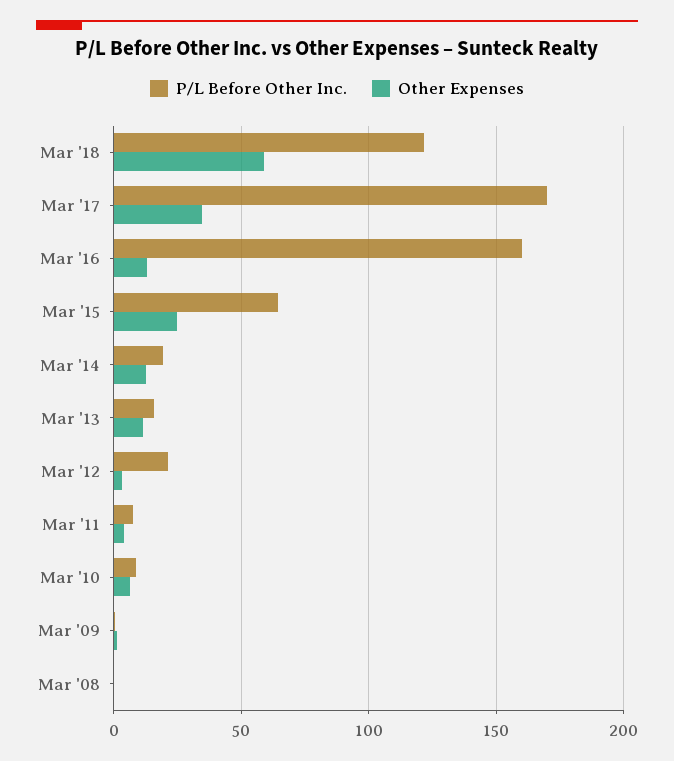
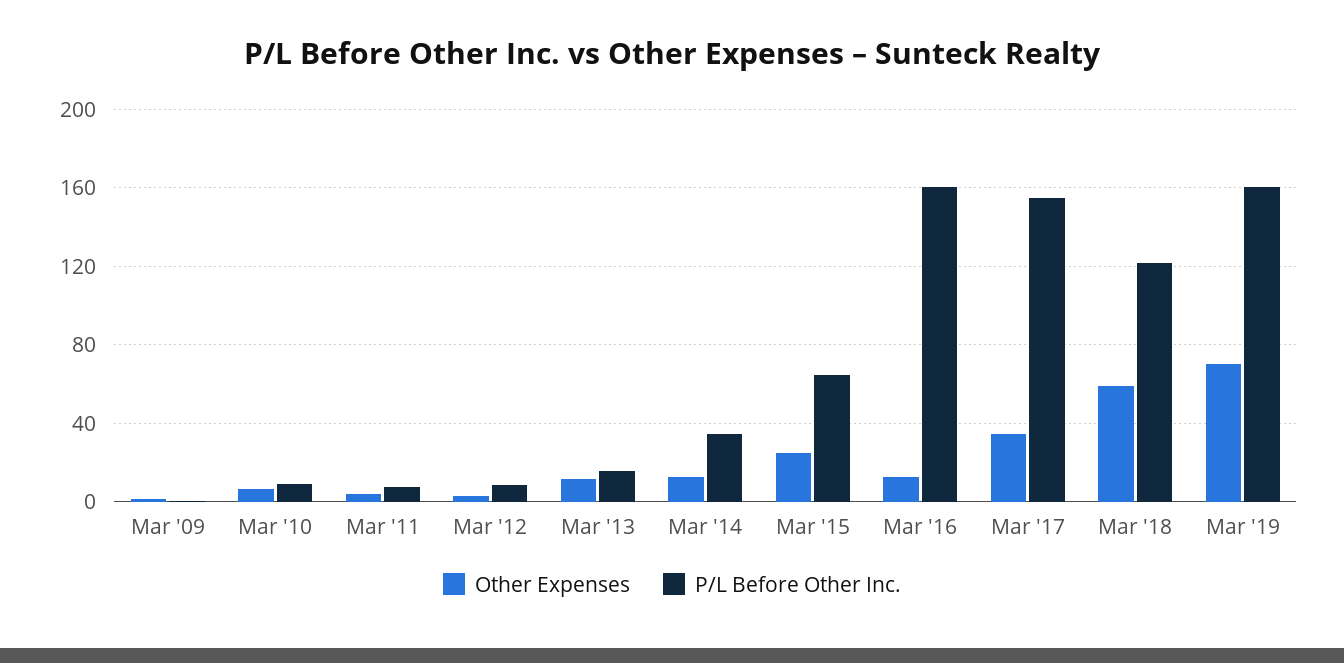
P/L Before Other Inc., Mar '17: 170 -> 155
P/L Before Other Inc., Mar '14: 20 -> 35
P/L Before Other Inc., Mar '12: 20 -> 10
P/L Before Other Inc., Mar '08: 0 -> none
Other Expenses, Mar '08: 0 -> none
Other Expenses, Mar '19: none -> 70
P/L Before Other Inc., Mar '19: none -> 160

